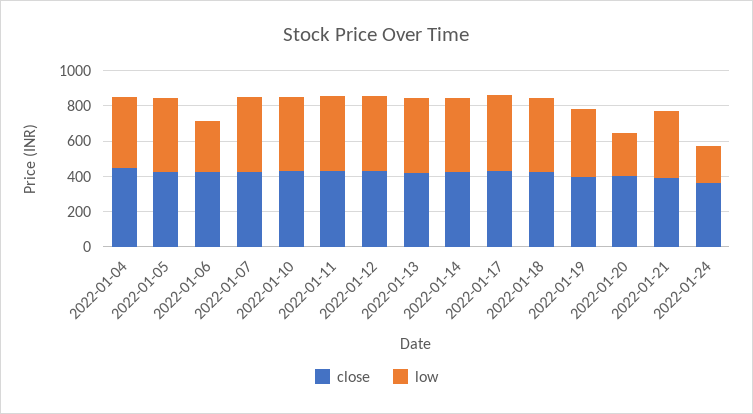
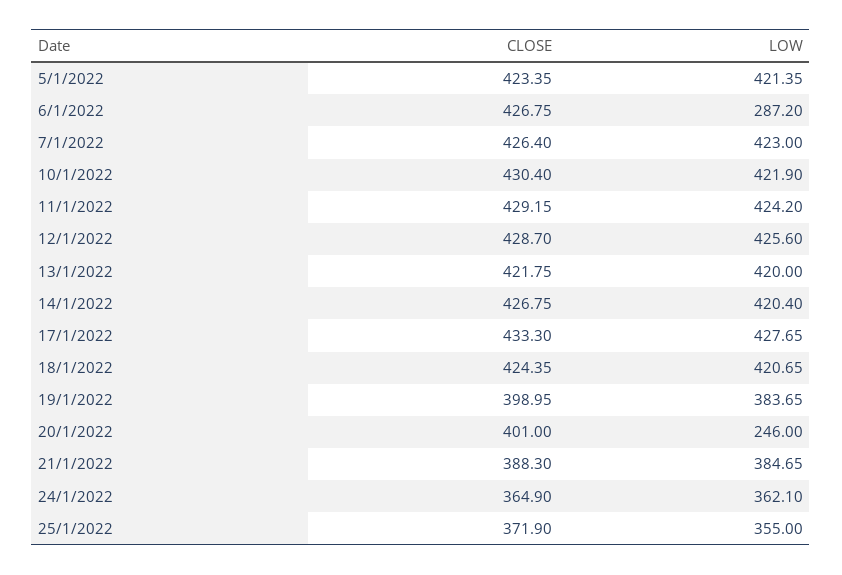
close, 2022-01-04: 450 -> none
low, 2022-01-04: 400 -> none
low, 2022-01-24: 200 -> 362.1
close, 25/1/2022: none -> 371.9
low, 25/1/2022: none -> 355

